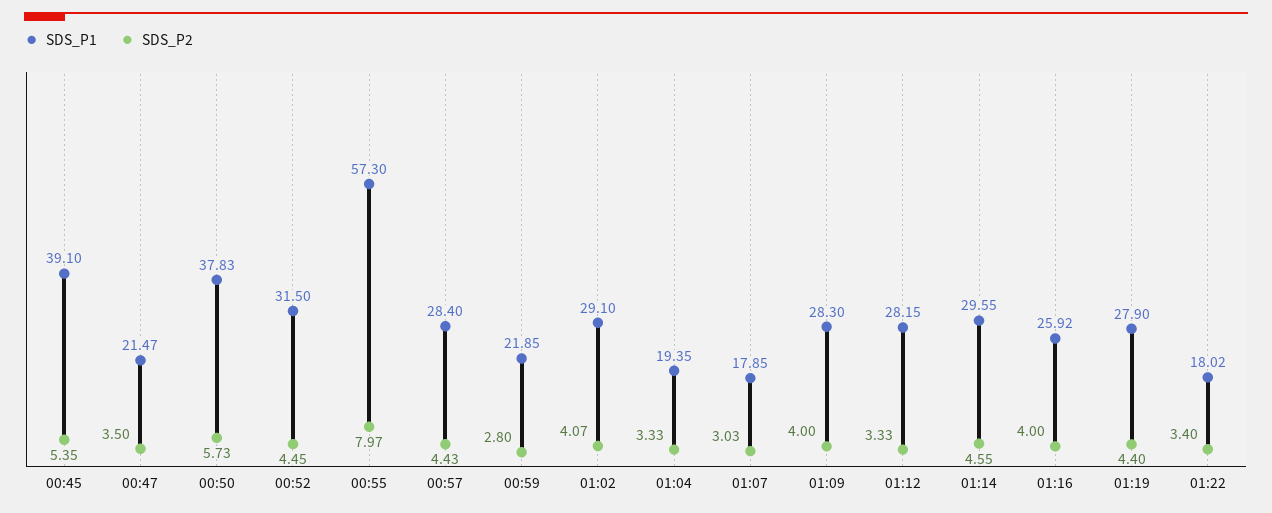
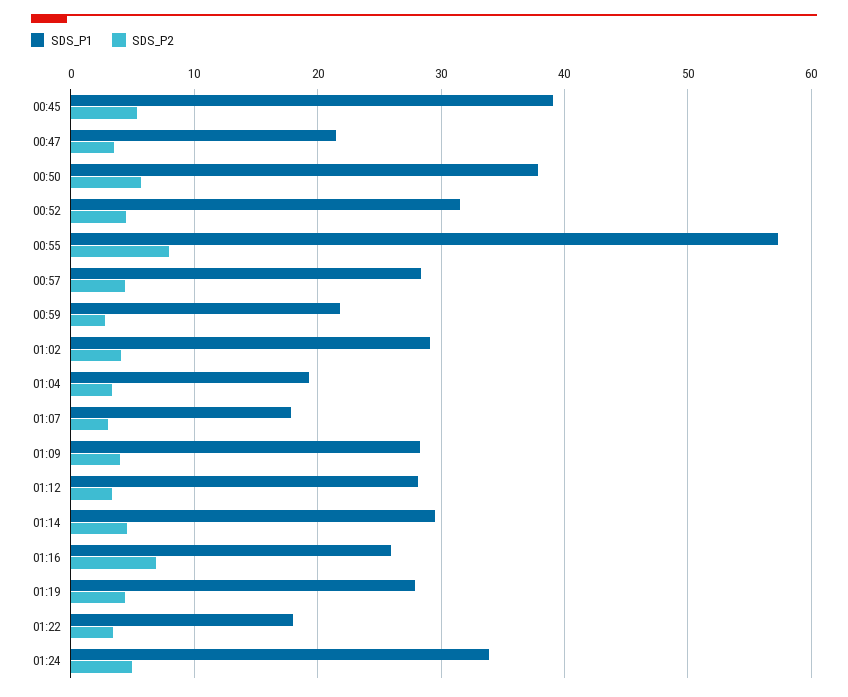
SDS_P2, 01:16: 4 -> 7
SDS_P1, 01:24: none -> 34
SDS_P2, 01:24: none -> 5

